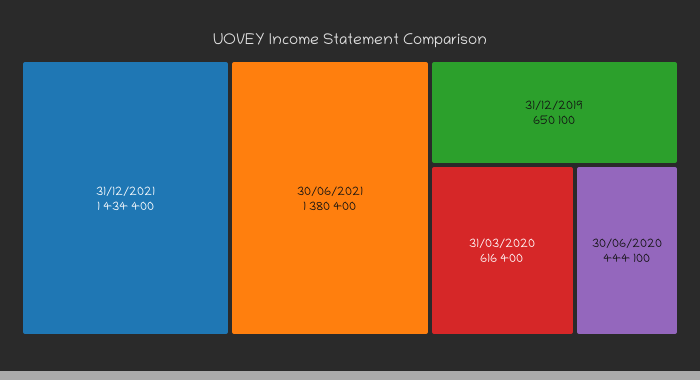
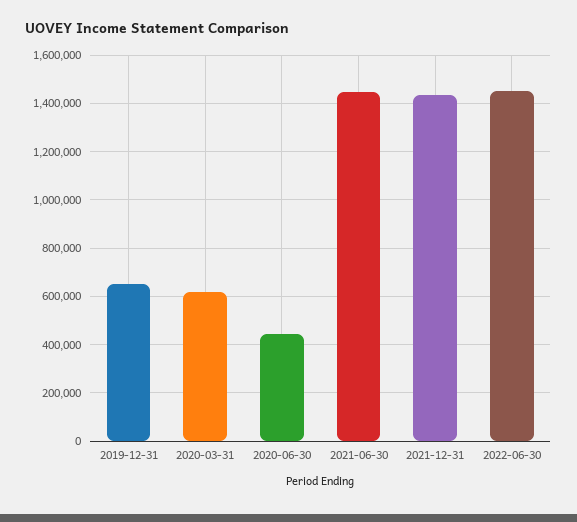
30/06/2021: 1380400 -> 1450000
2022-06-30: none -> 1450000

